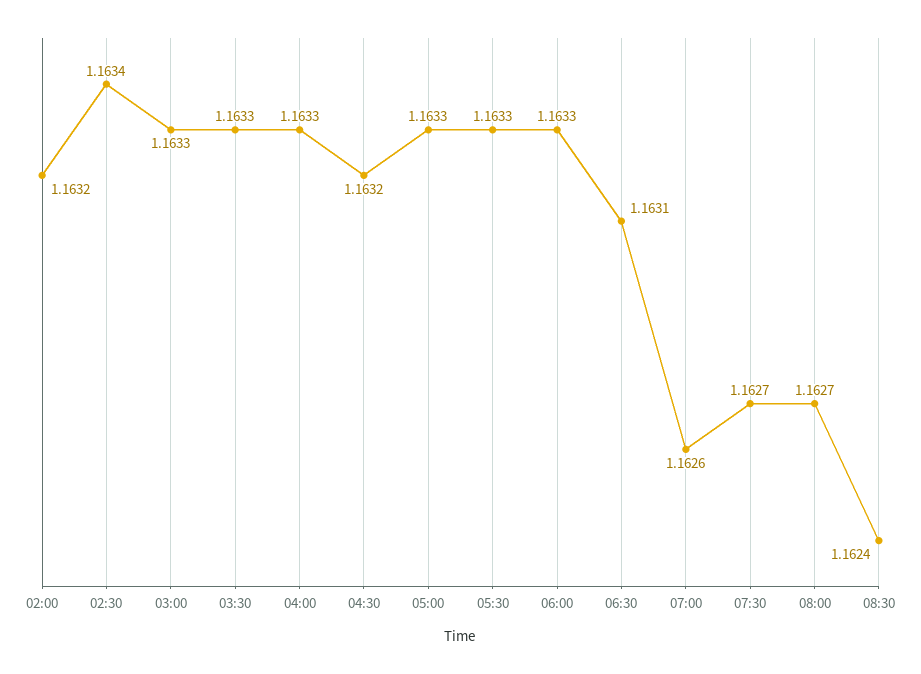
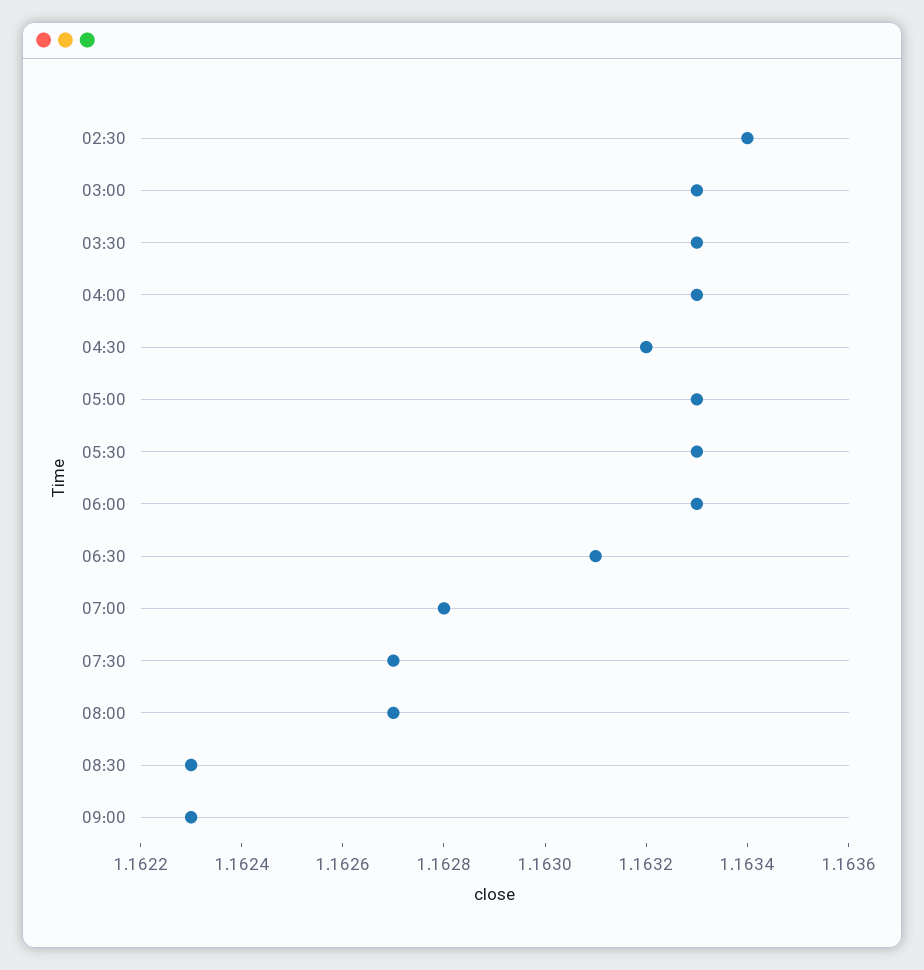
02:00: 1.1632 -> none
07:00: 1.1626 -> 1.1628
08:30: 1.1624 -> 1.1623
09:00: none -> 1.1623

